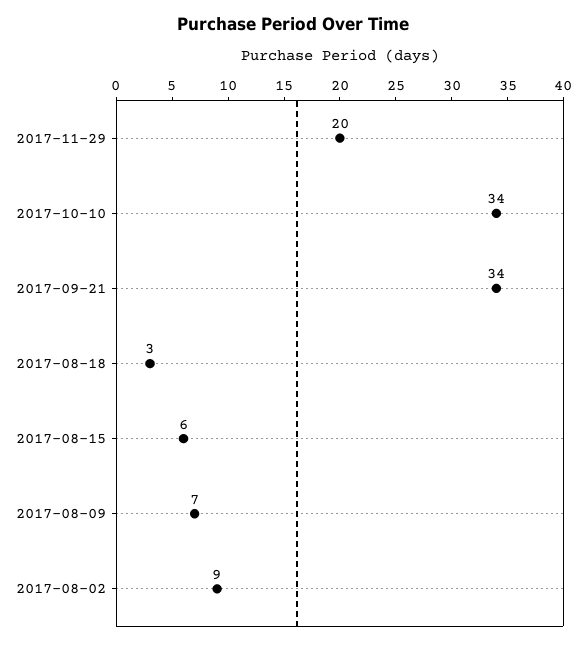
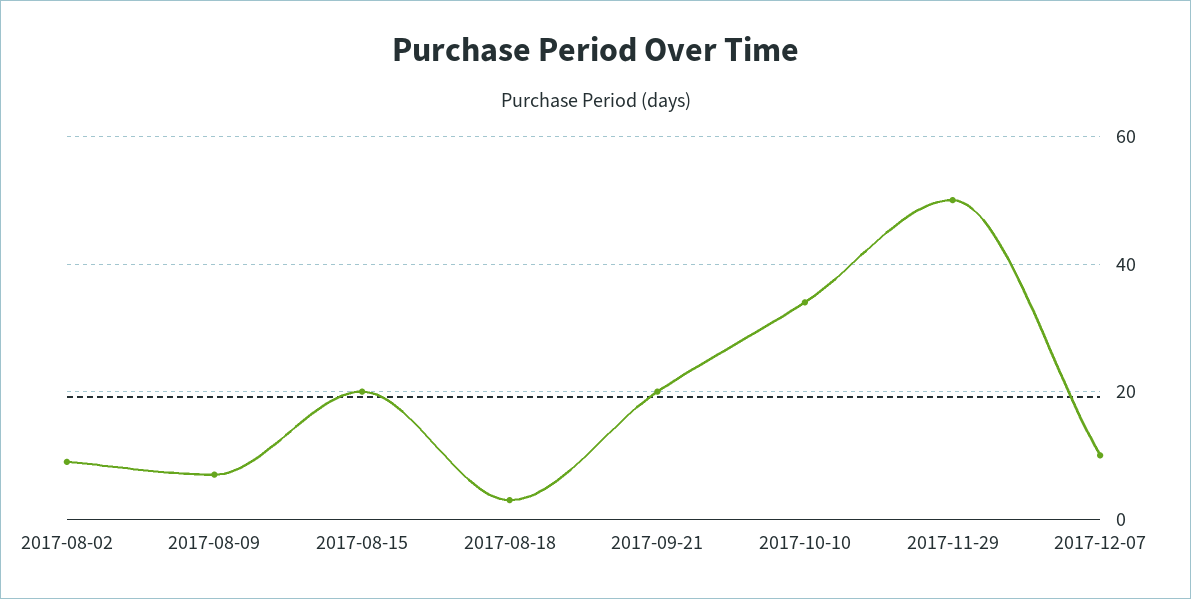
2017-11-29: 20 -> 50
2017-09-21: 34 -> 20
2017-08-15: 6 -> 20
2017-12-07: none -> 10

